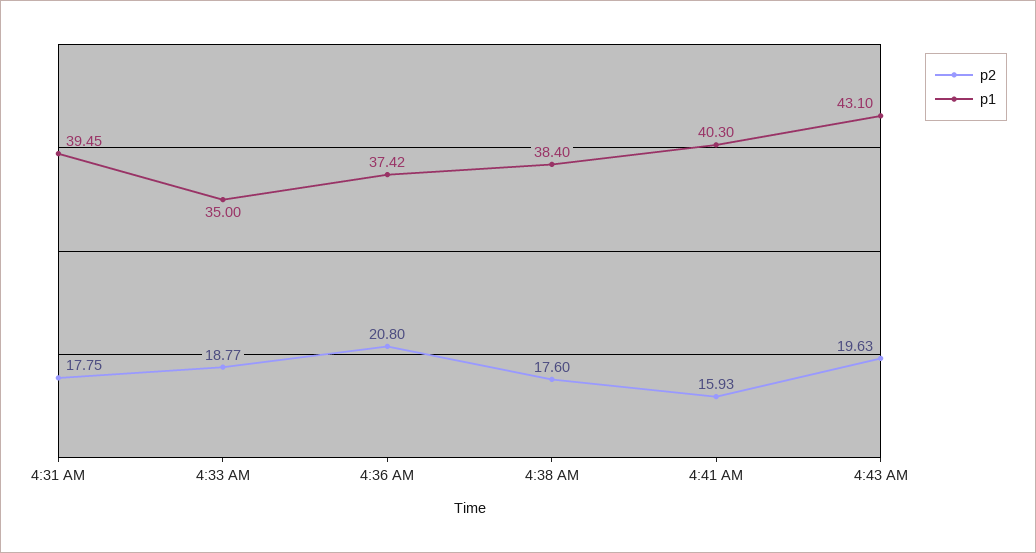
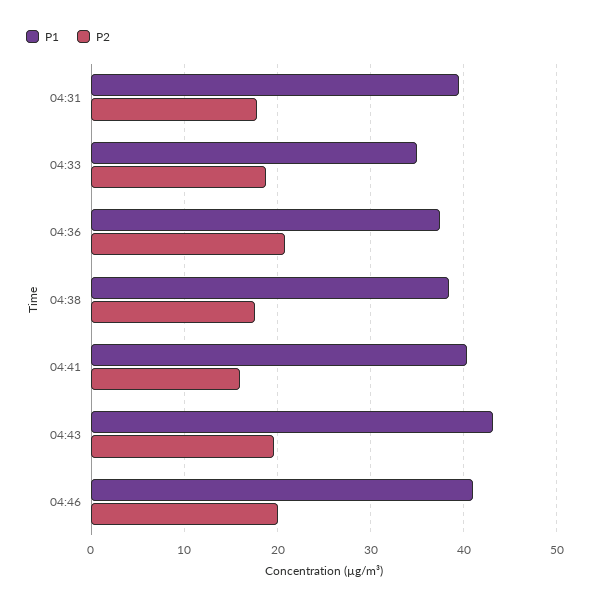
p1, 04:46: none -> 41
p2, 04:46: none -> 20

